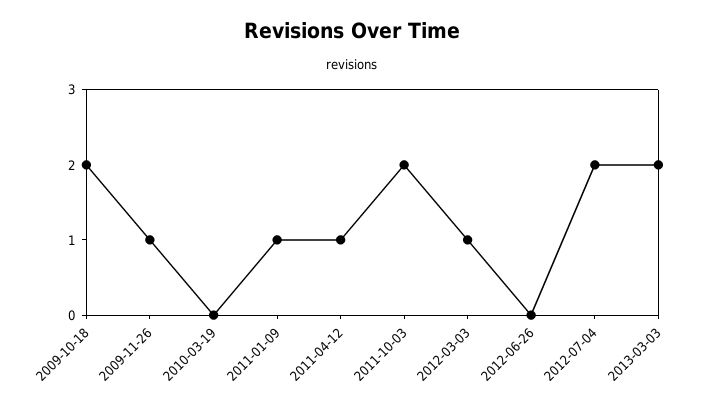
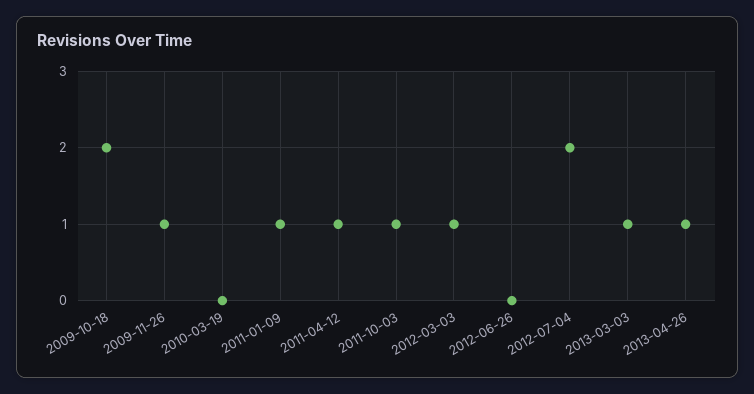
2011-10-03: 2 -> 1
2013-03-03: 2 -> 1
2013-04-26: none -> 1

